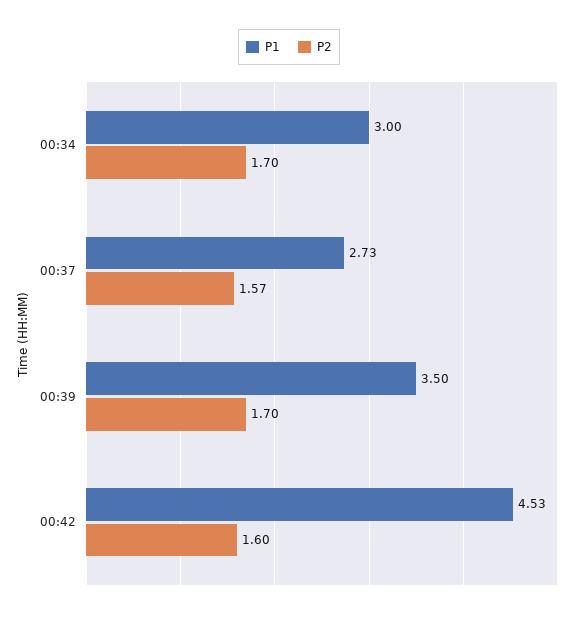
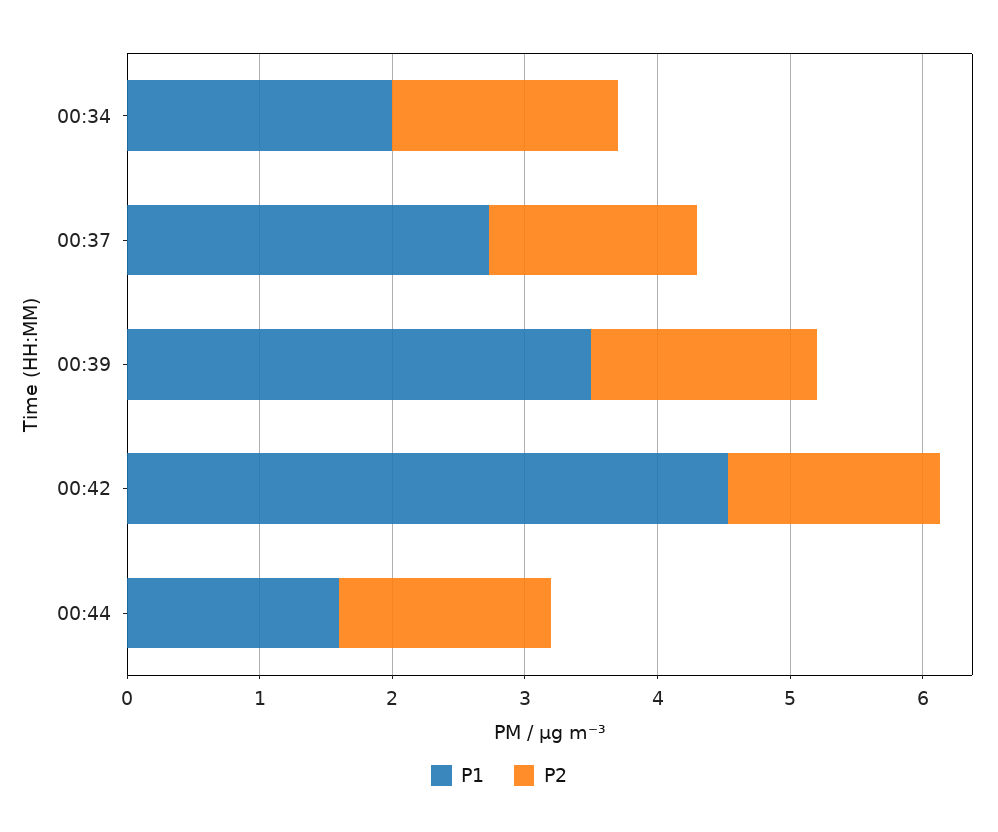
P1, 00:34: 3 -> 2
P1, 00:44: none -> 1.6
P2, 00:44: none -> 1.6

